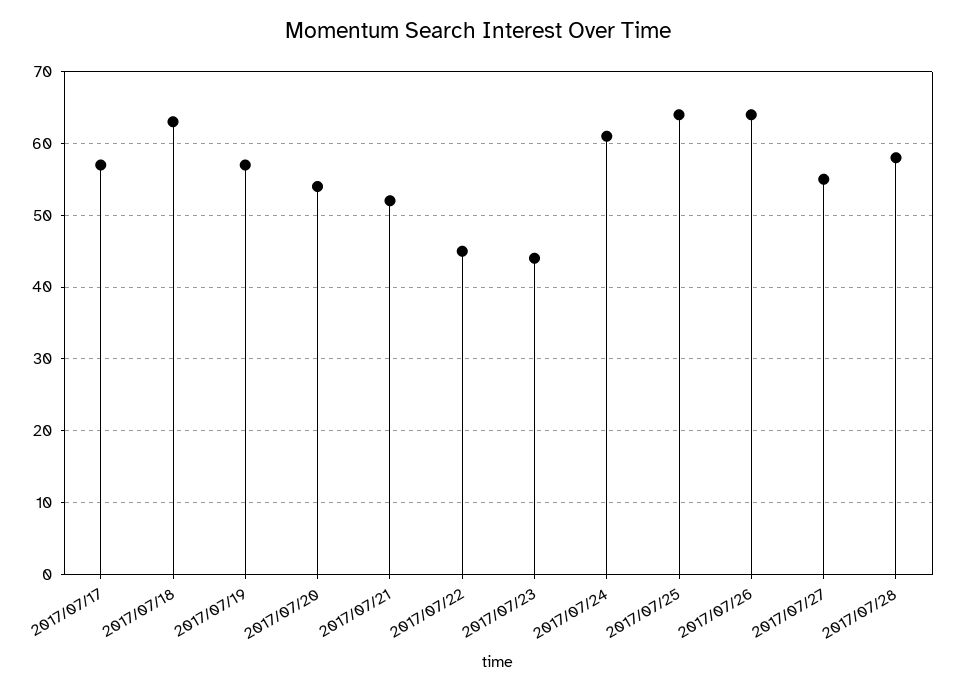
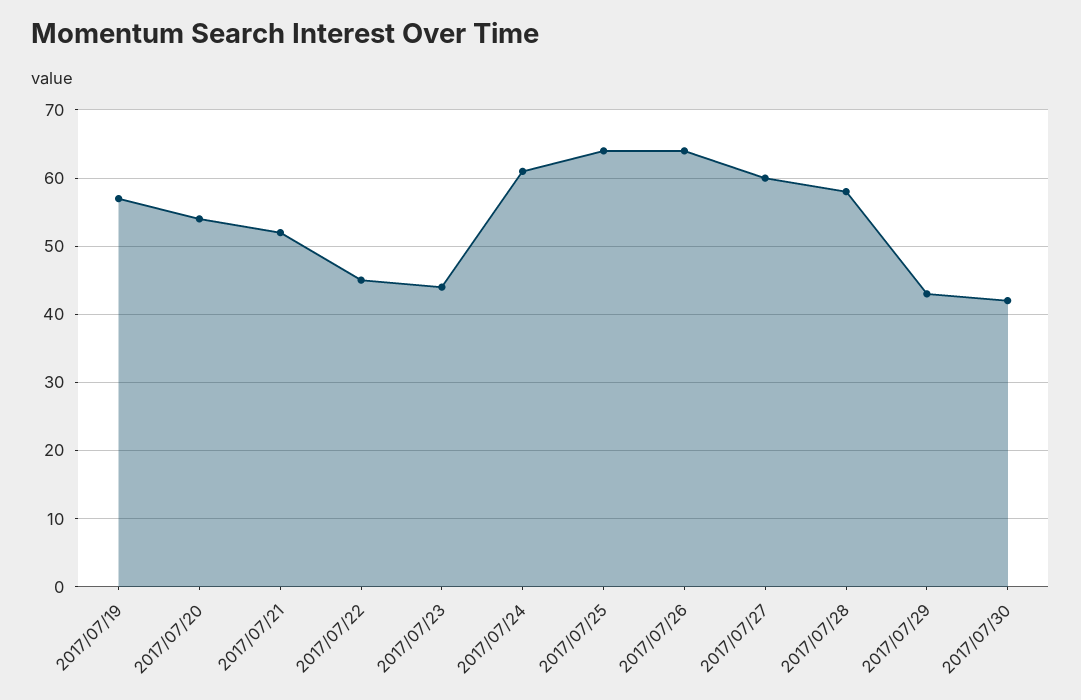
2017/07/17: 57 -> none
2017/07/18: 63 -> none
2017/07/27: 55 -> 60
2017/07/29: none -> 43
2017/07/30: none -> 42

